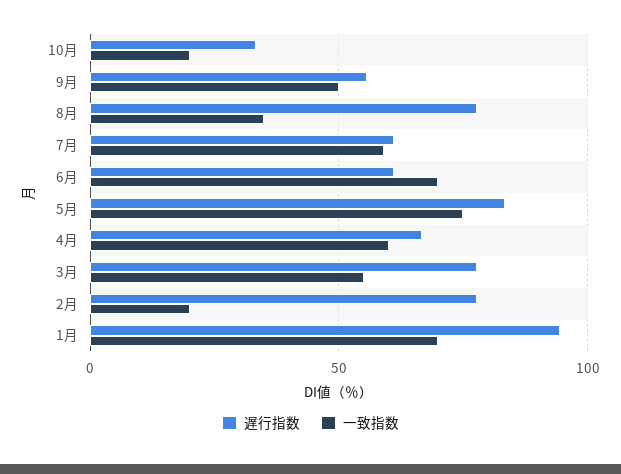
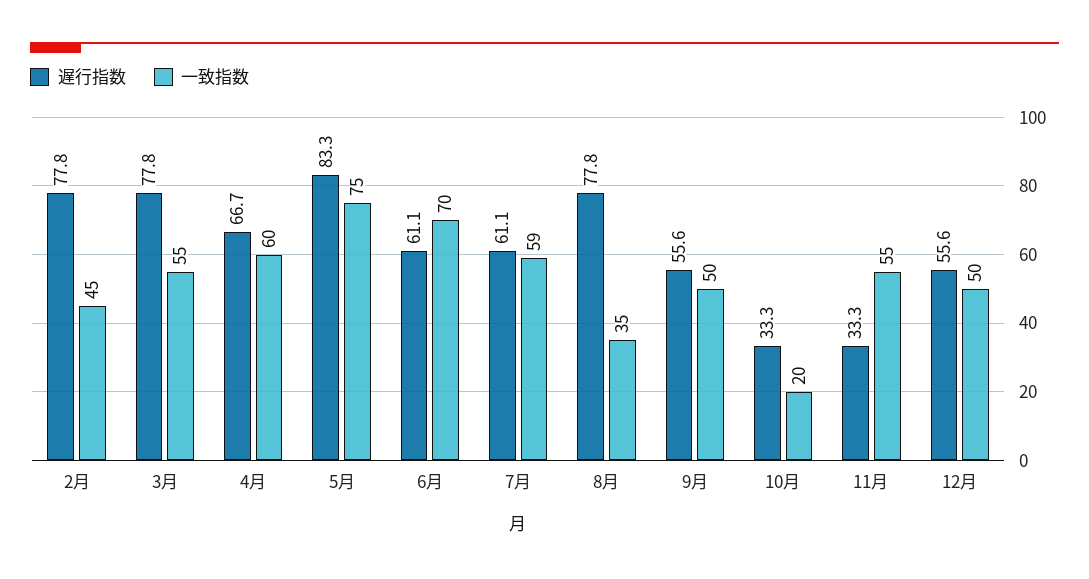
一致指数, 2月: 20 -> 45
遅行指数, 1月: 95 -> none
一致指数, 1月: 70 -> none
遅行指数, 11月: none -> 33.3
一致指数, 11月: none -> 55
遅行指数, 12月: none -> 55.6
一致指数, 12月: none -> 50

